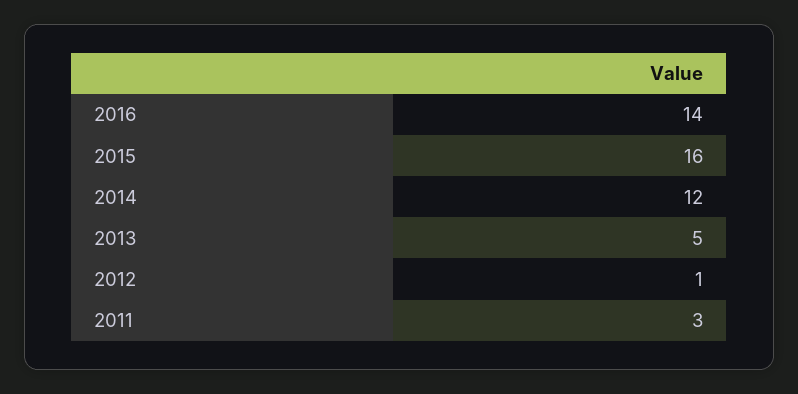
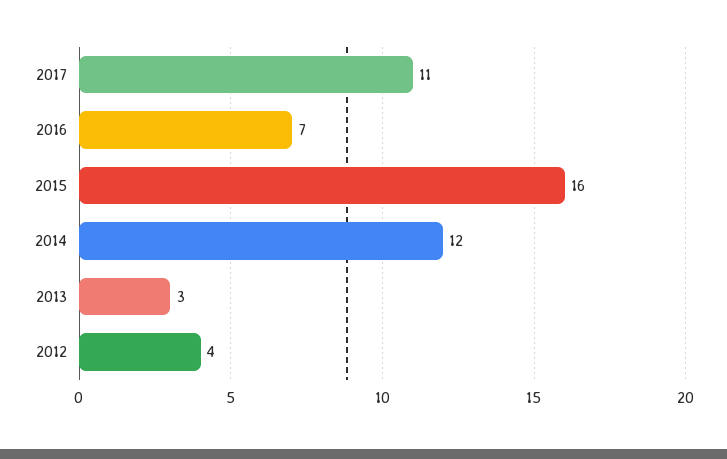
2016: 14 -> 7
2013: 5 -> 3
2012: 1 -> 4
2011: 3 -> none
2017: none -> 11

